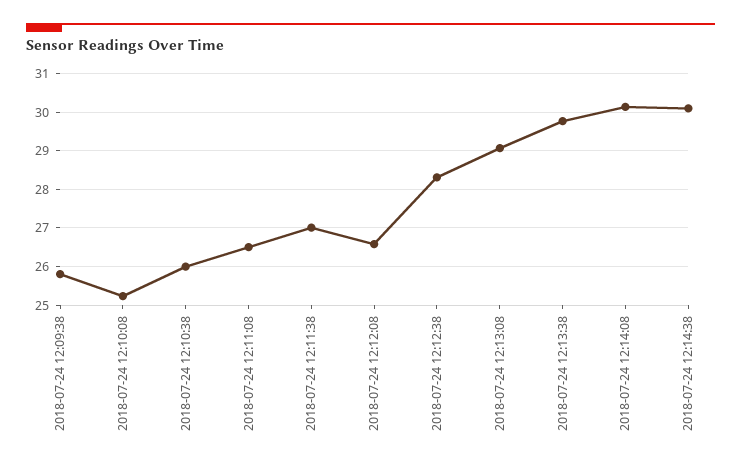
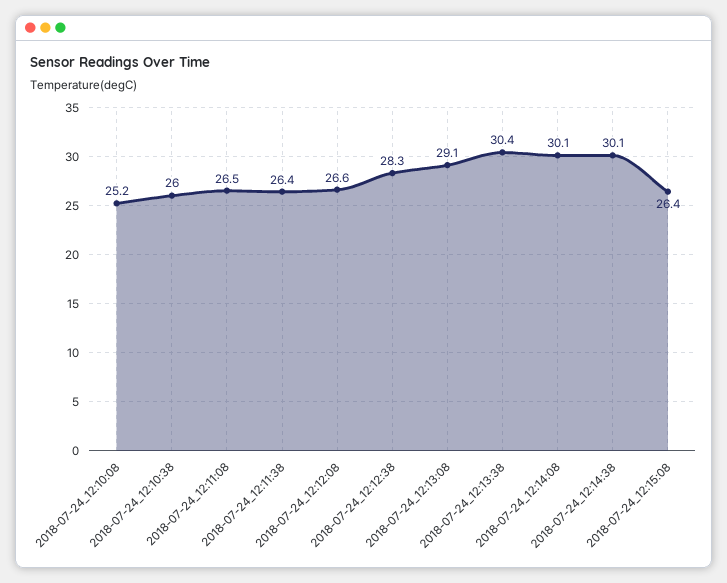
2018-07-24 12:09:38: 25.8 -> none
2018-07-24 12:11:38: 27 -> 26.4
2018-07-24 12:13:38: 29.8 -> 30.4
2018-07-24_12:15:08: none -> 26.4

